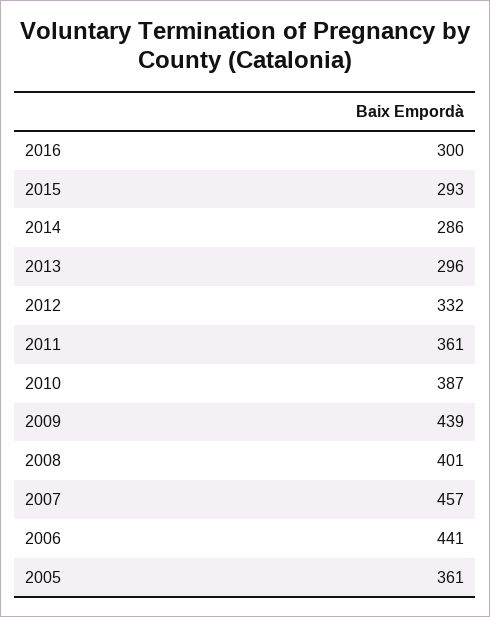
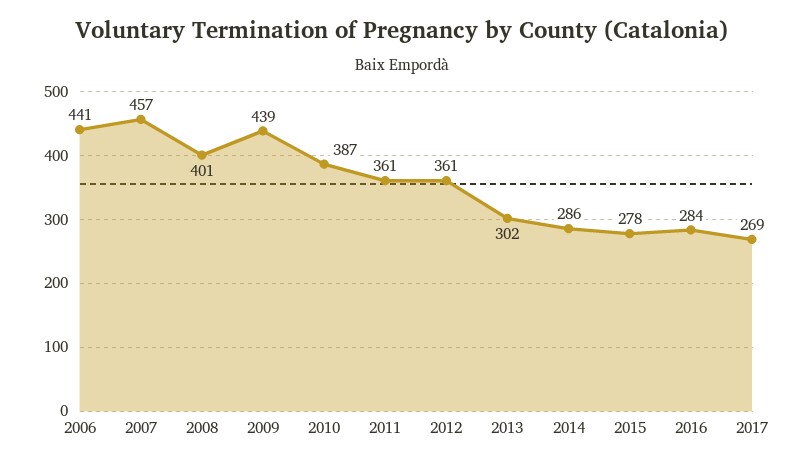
2016: 300 -> 284
2015: 293 -> 278
2013: 296 -> 302
2012: 332 -> 361
2005: 361 -> none
2017: none -> 269

